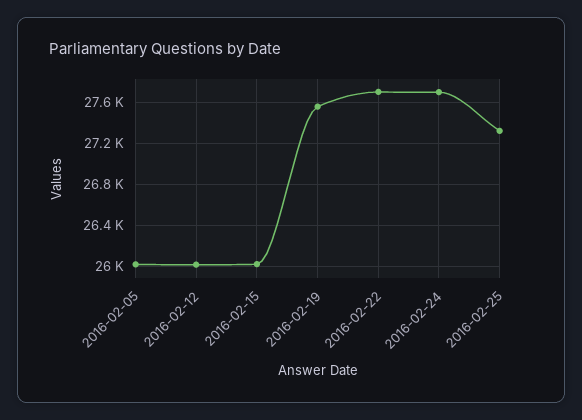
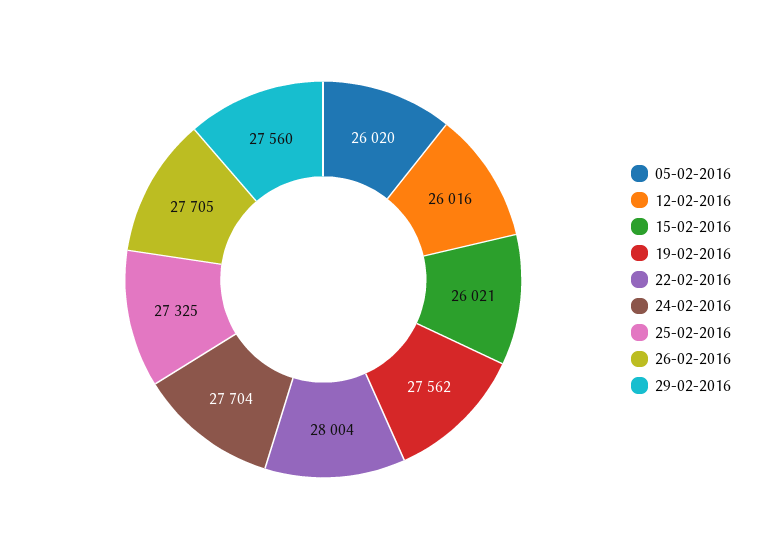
2016-02-22: 27700 -> 28004
26-02-2016: none -> 27705
29-02-2016: none -> 27560

